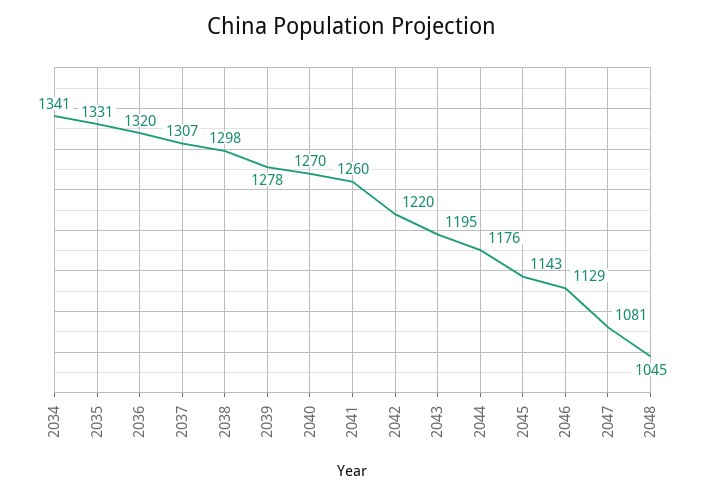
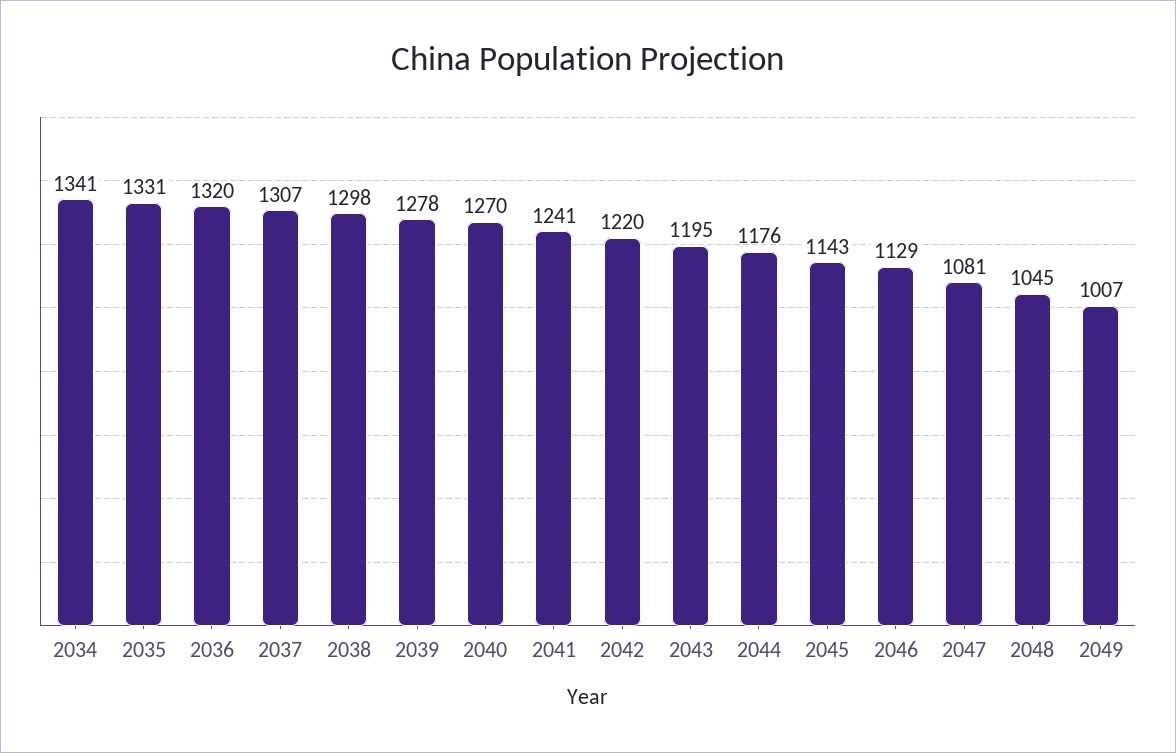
2041: 1260 -> 1241
2049: none -> 1007

